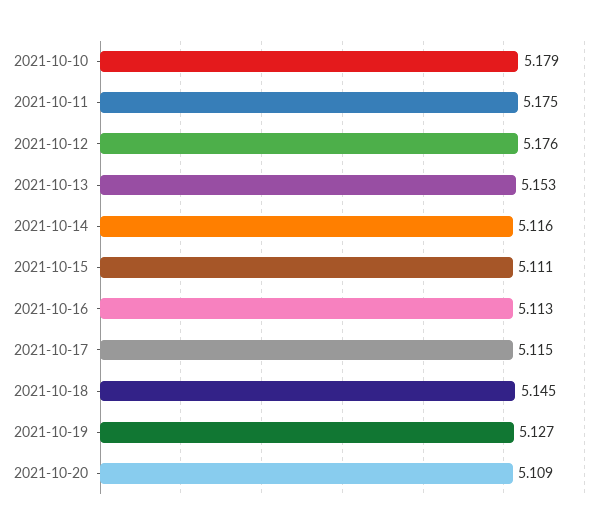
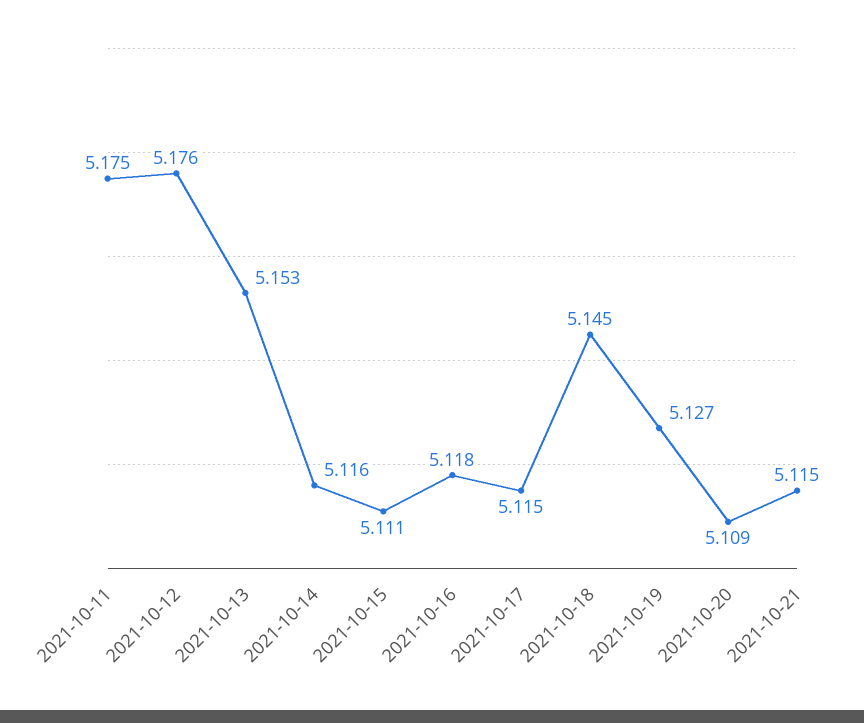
2021-10-10: 5.179 -> none
2021-10-16: 5.113 -> 5.118
2021-10-21: none -> 5.115

